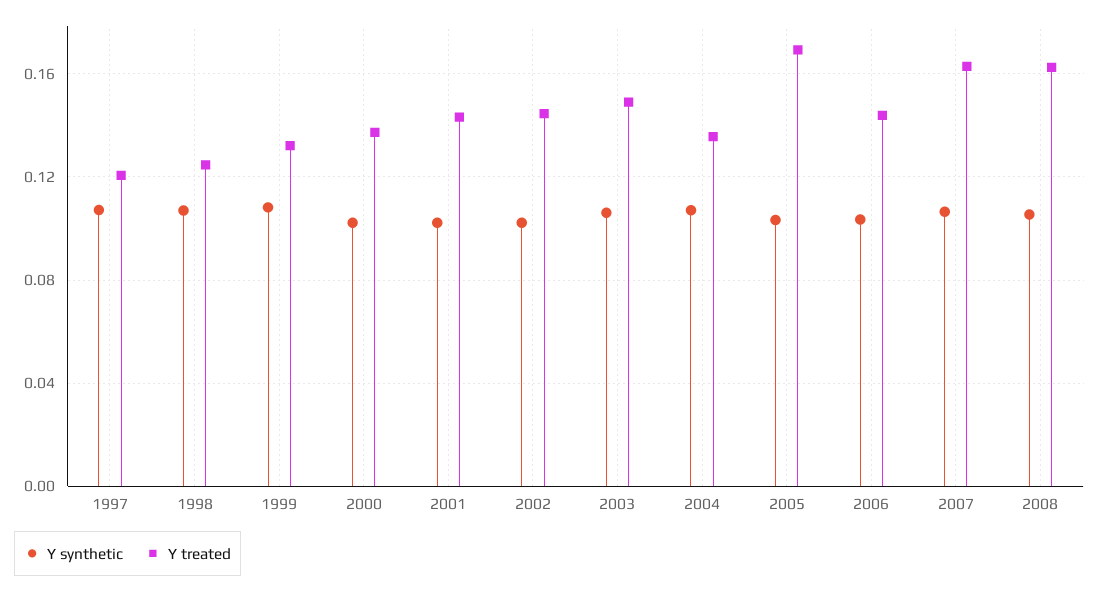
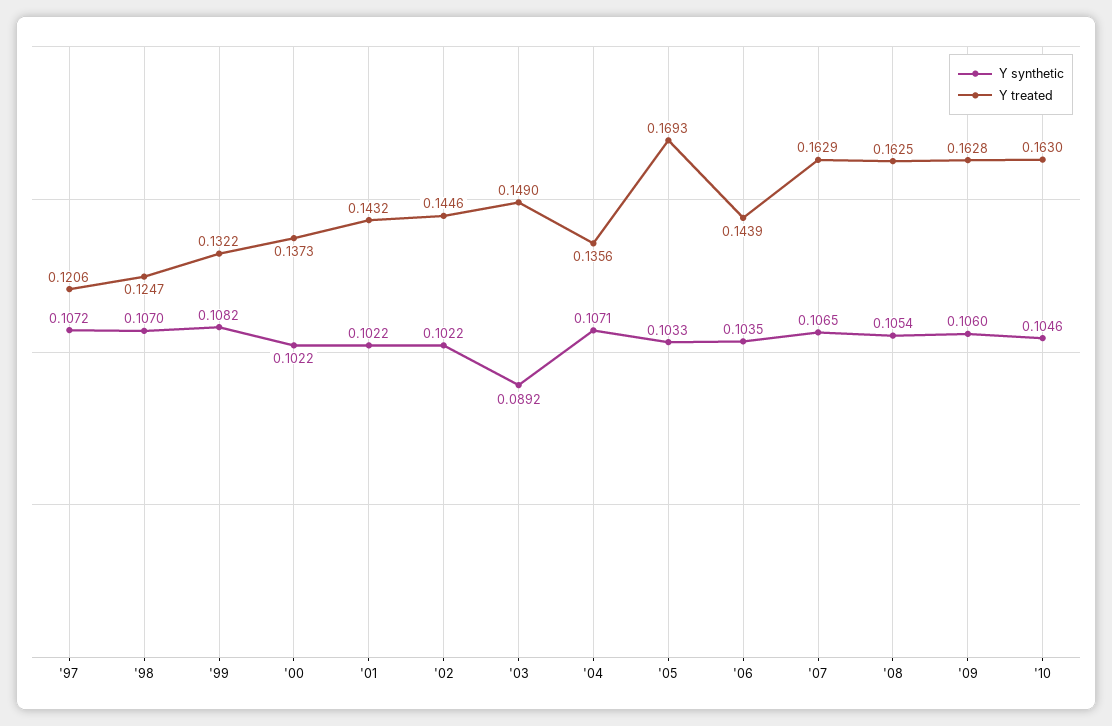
Y synthetic, 2003: 0.105 -> 0.0892
Y synthetic, '09: none -> 0.106
Y treated, '09: none -> 0.1628
Y synthetic, '10: none -> 0.1046
Y treated, '10: none -> 0.163

